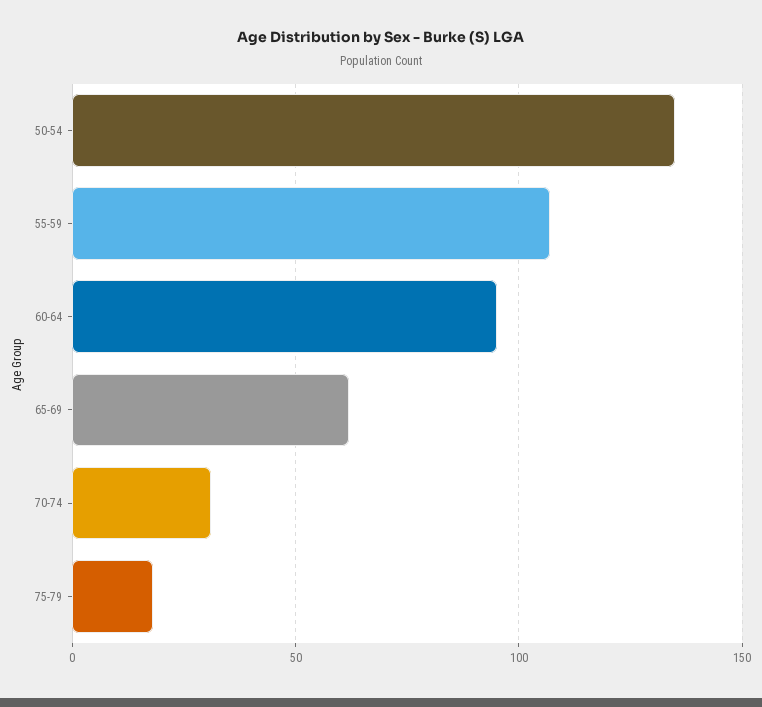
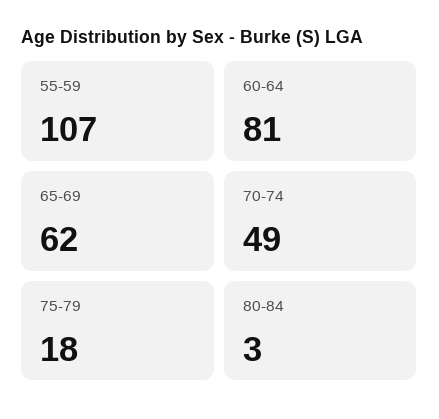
50-54: 135 -> none
60-64: 95 -> 81
70-74: 30 -> 49
80-84: none -> 3

